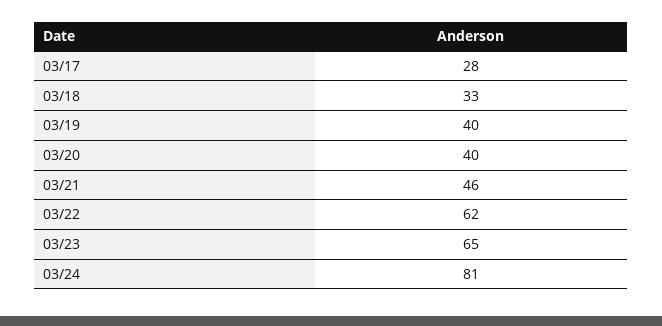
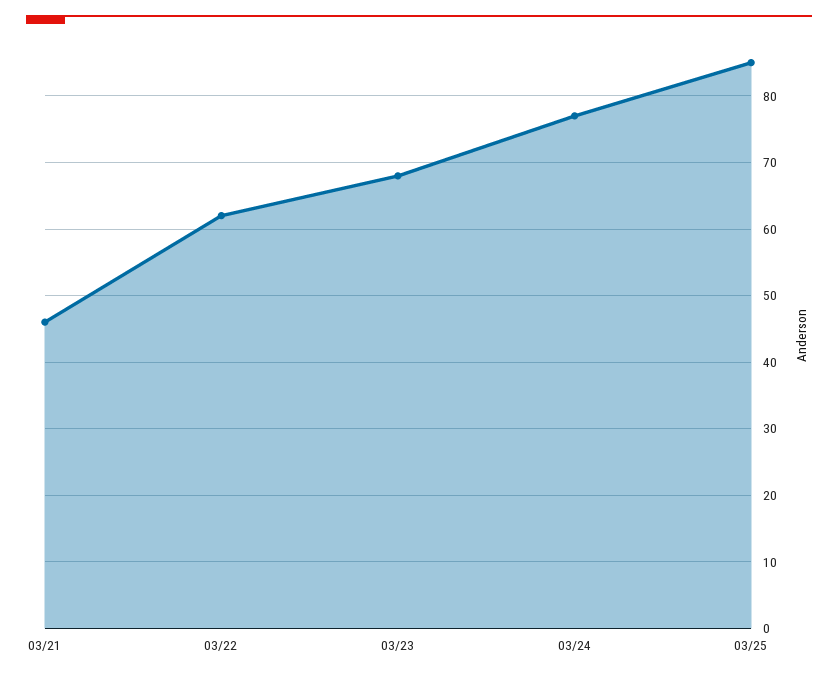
03/17: 28 -> none
03/18: 33 -> none
03/19: 40 -> none
03/20: 40 -> none
03/23: 65 -> 68
03/24: 81 -> 77
03/25: none -> 85

